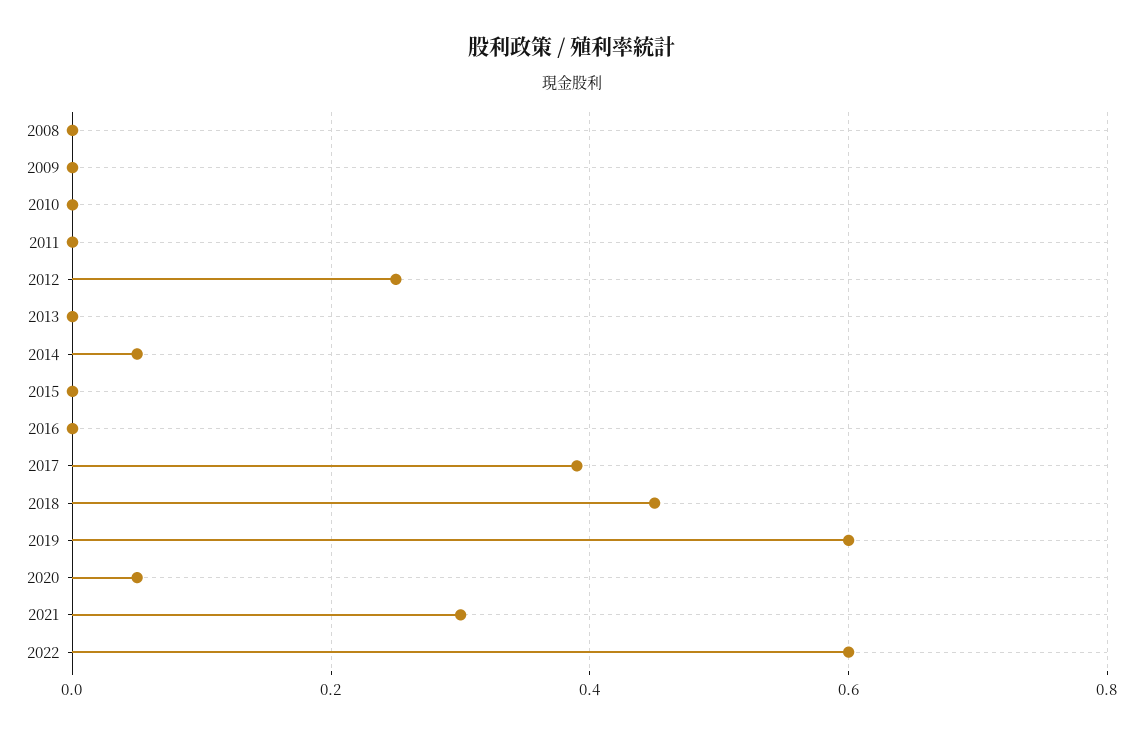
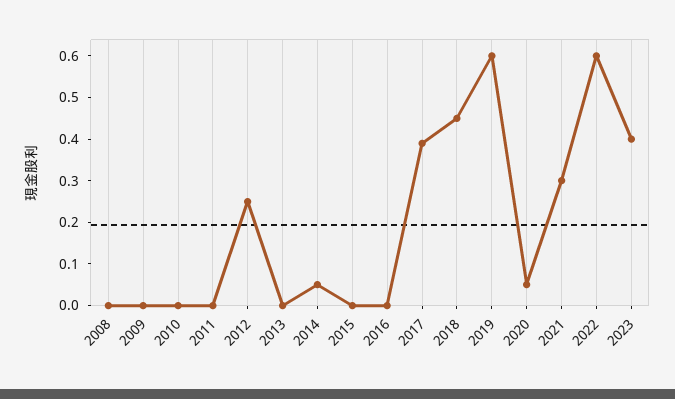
2023: none -> 0.4

